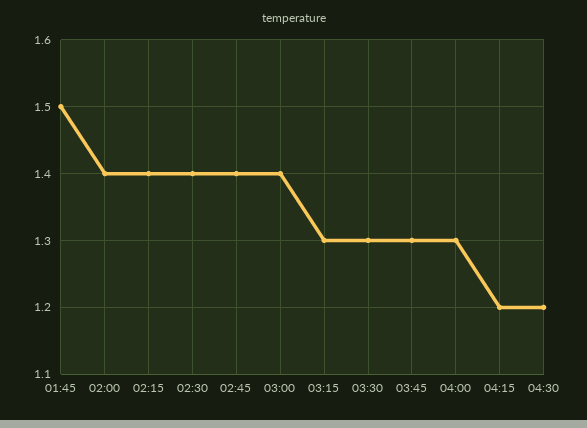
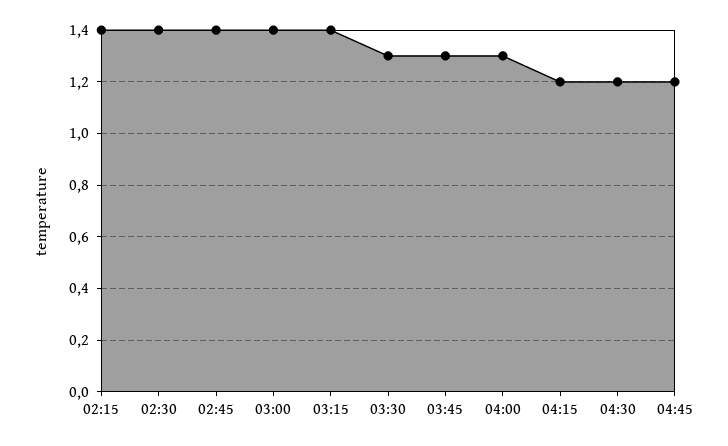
01:45: 1.5 -> none
02:00: 1.4 -> none
03:15: 1.3 -> 1.4
04:45: none -> 1.2

